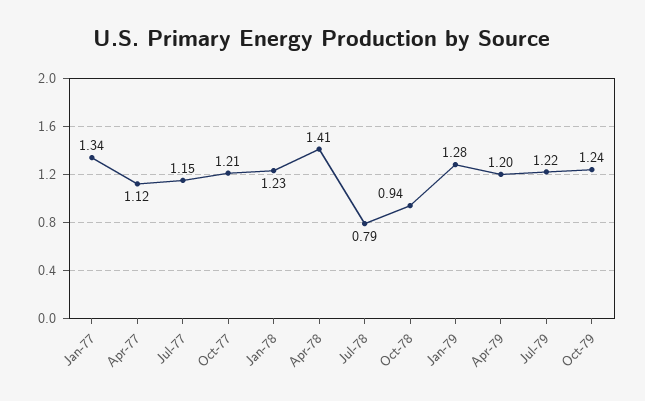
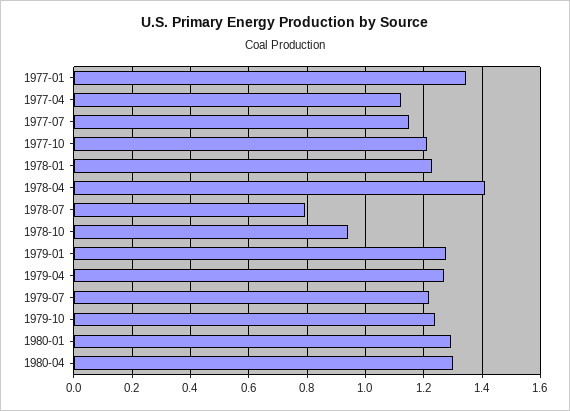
Apr-79: 1.2 -> 1.275
1980-01: none -> 1.3
1980-04: none -> 1.3

